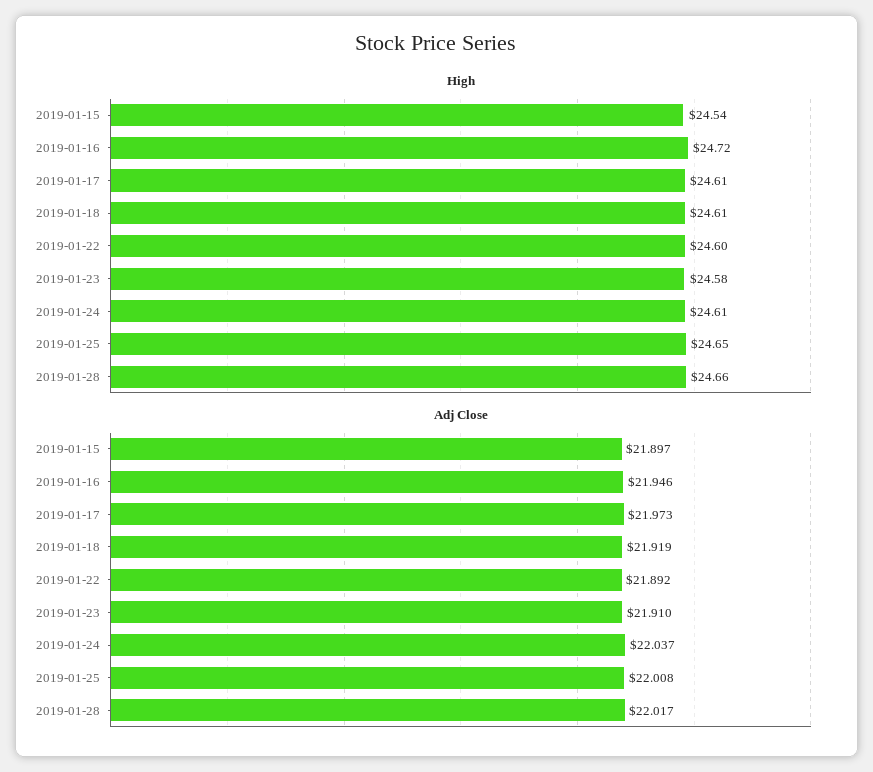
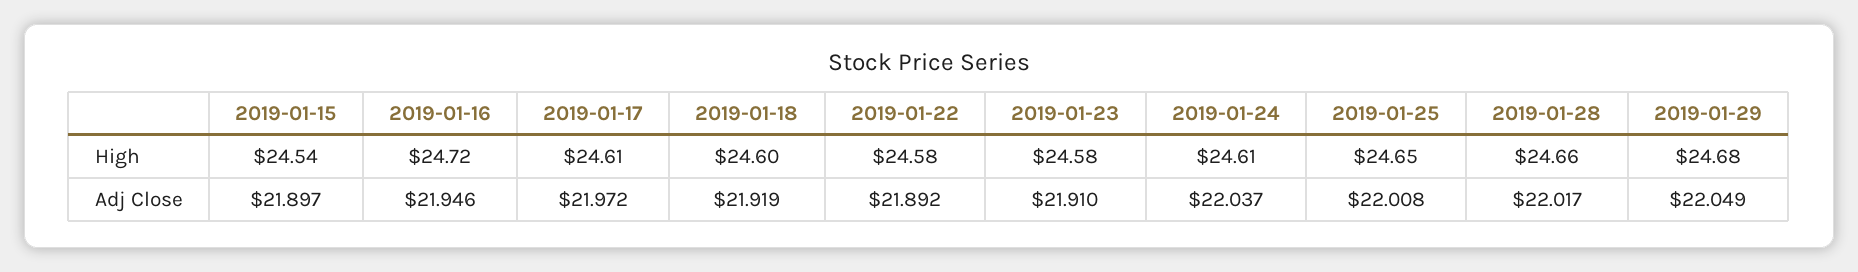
High, 2019-01-18: 24.61 -> 24.6
High, 2019-01-22: 24.6 -> 24.58
Adj Close, 2019-01-17: 21.973 -> 21.972
High, 2019-01-29: none -> 24.68
Adj Close, 2019-01-29: none -> 22.049

